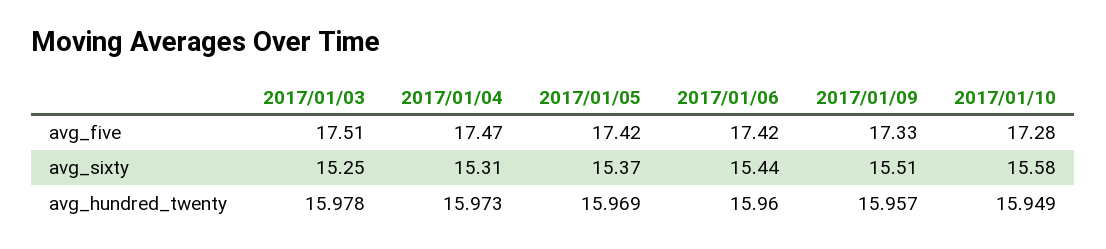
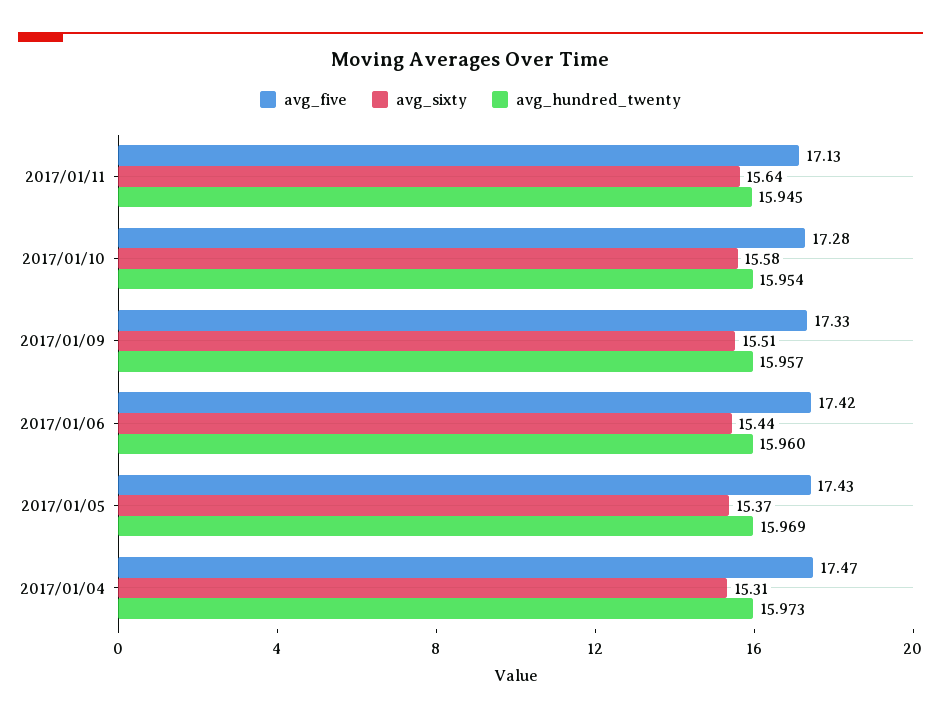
avg_five, 2017/01/03: 17.51 -> none
avg_five, 2017/01/05: 17.42 -> 17.43
avg_sixty, 2017/01/03: 15.25 -> none
avg_hundred_twenty, 2017/01/03: 15.978 -> none
avg_hundred_twenty, 2017/01/10: 15.949 -> 15.954
avg_five, 2017/01/11: none -> 17.13
avg_sixty, 2017/01/11: none -> 15.64
avg_hundred_twenty, 2017/01/11: none -> 15.945

